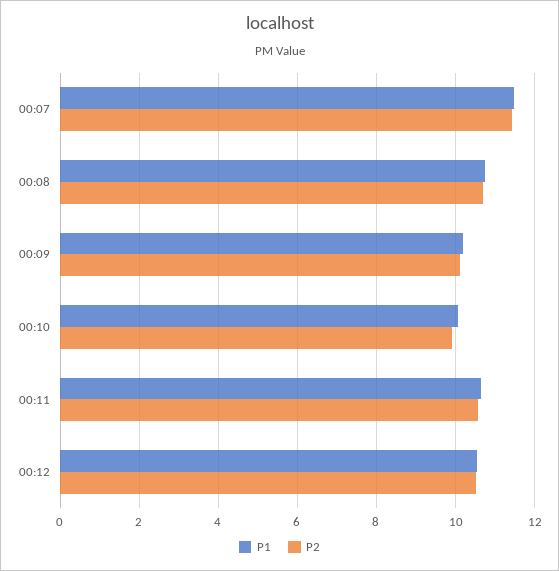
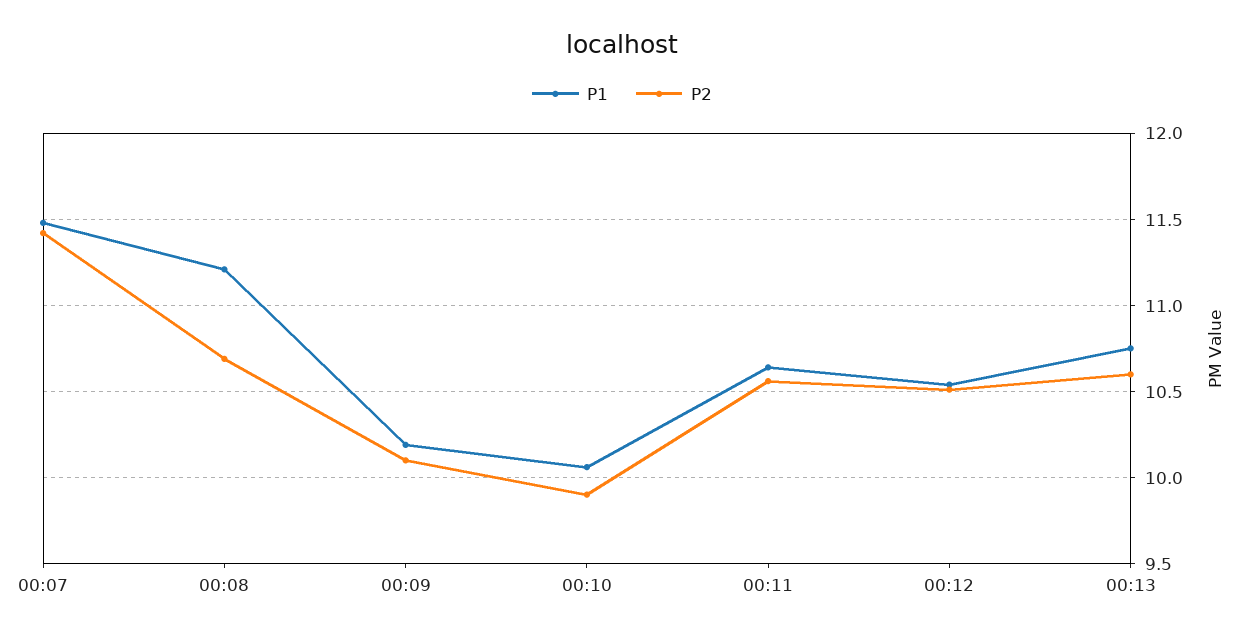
P1, 00:08: 10.8 -> 11.2
P1, 00:13: none -> 10.75
P2, 00:13: none -> 10.6

